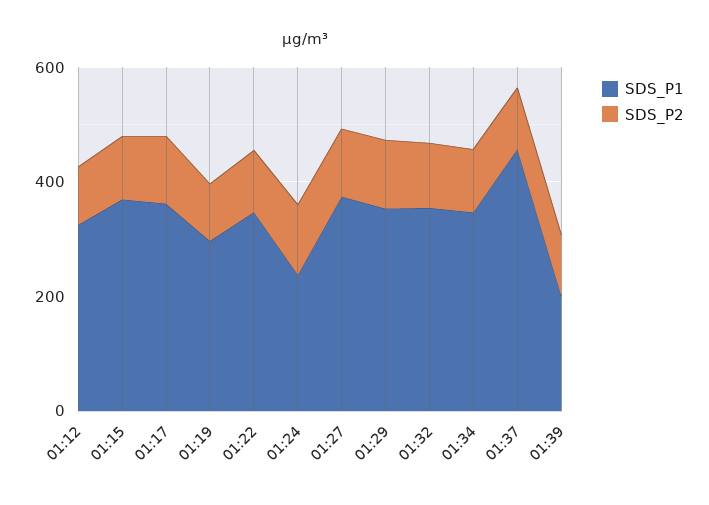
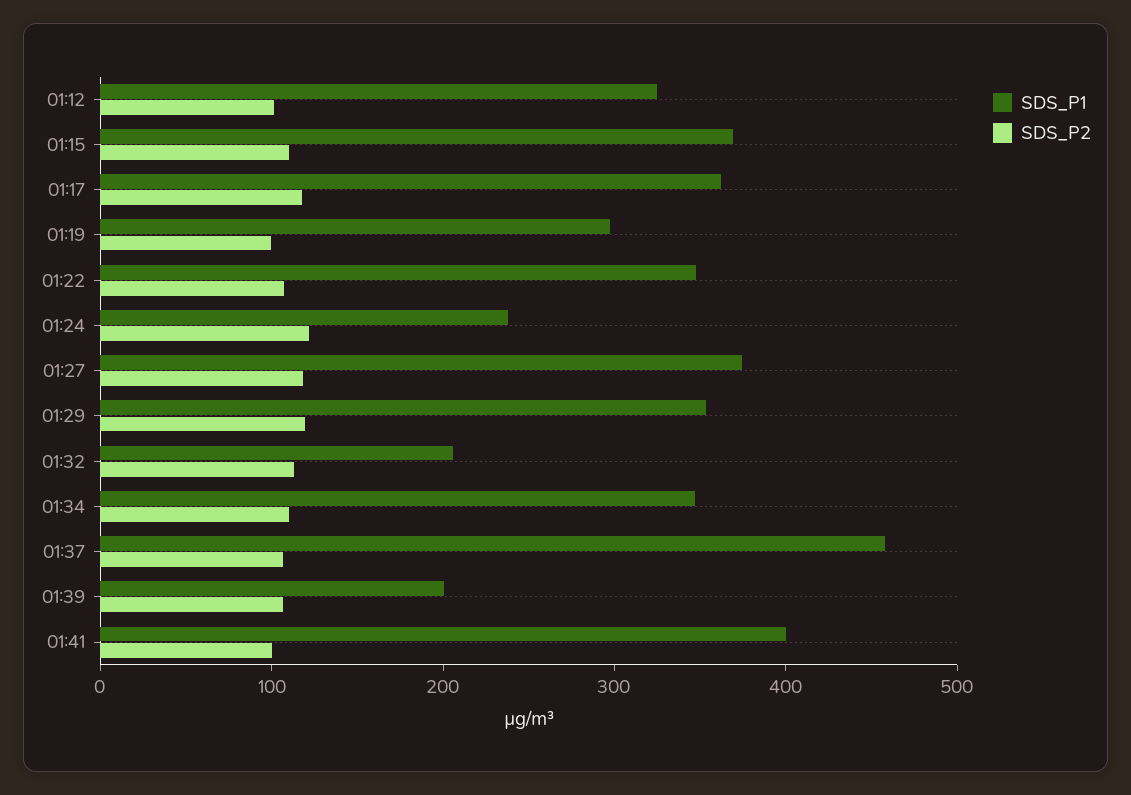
SDS_P1, 01:32: 350 -> 200
SDS_P1, 01:41: none -> 400
SDS_P2, 01:41: none -> 100

